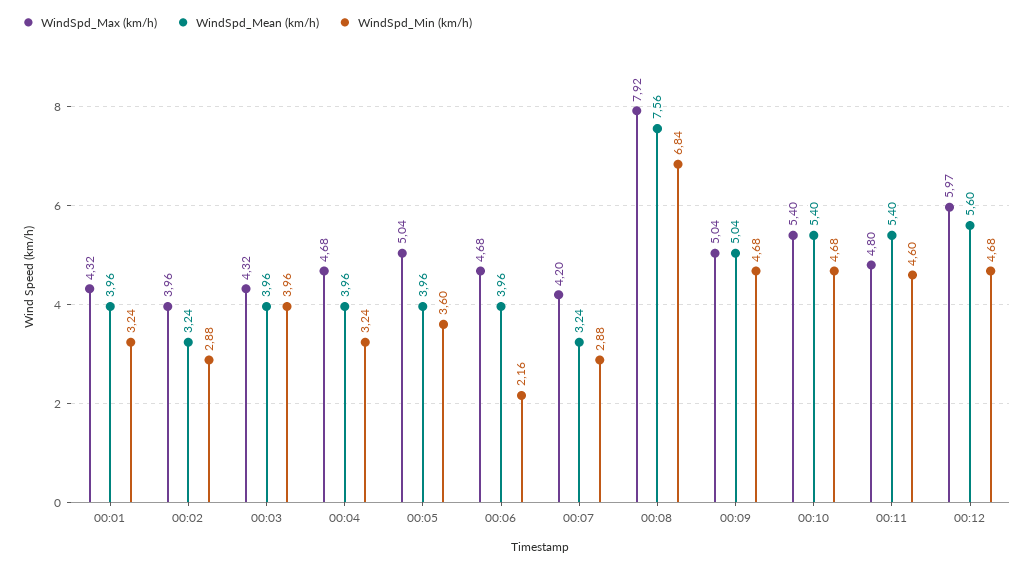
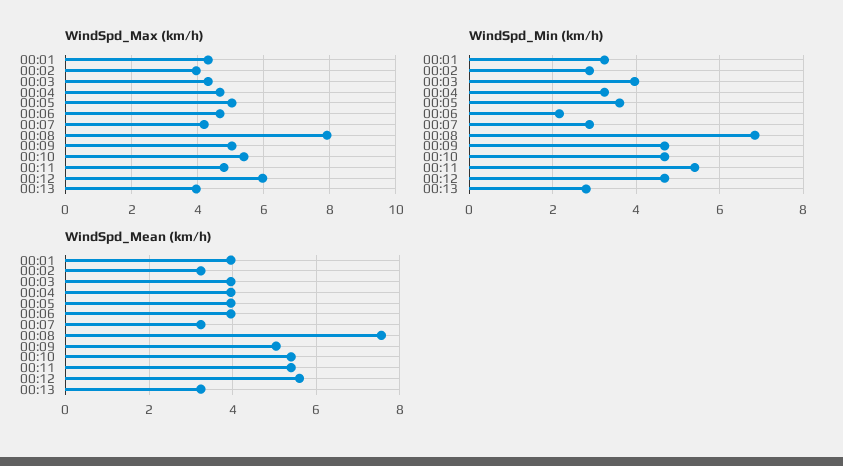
WindSpd_Min (km/h), 00:11: 4.6 -> 5.4
WindSpd_Max (km/h), 00:13: none -> 4
WindSpd_Min (km/h), 00:13: none -> 2.8
WindSpd_Mean (km/h), 00:13: none -> 3.2

